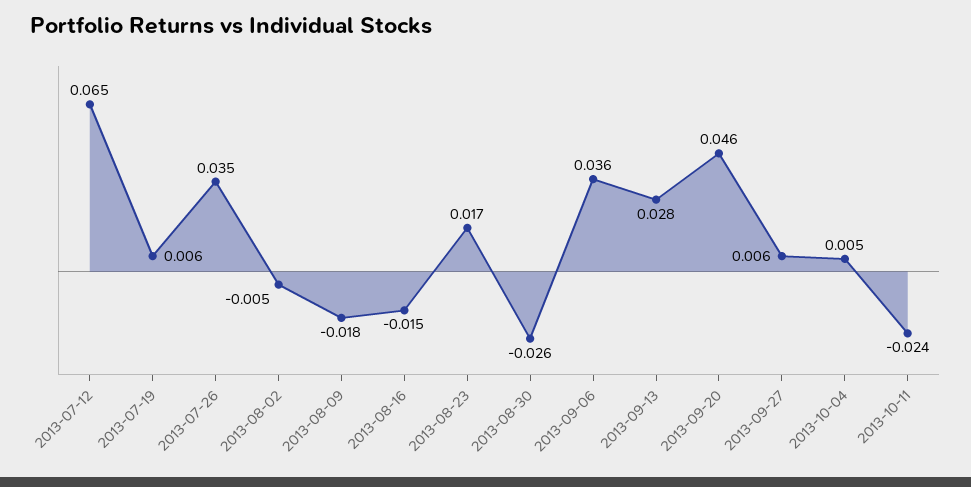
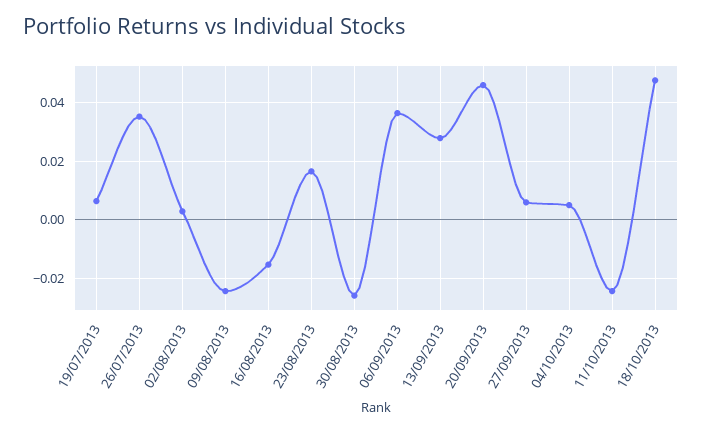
2013-07-12: 0.065 -> none
2013-08-02: -0.005 -> 0.0025
2013-08-09: -0.018 -> -0.025
18/10/2013: none -> 0.0475

